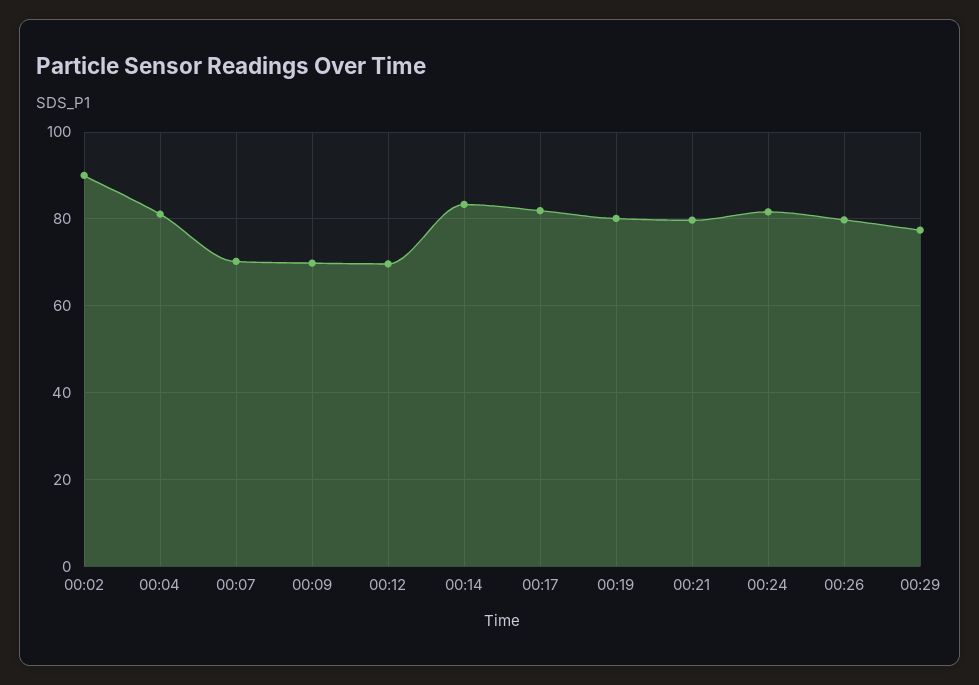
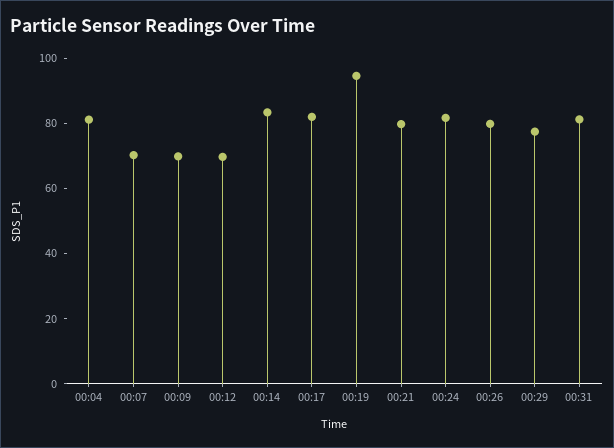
00:02: 90 -> none
00:19: 80 -> 95
00:31: none -> 80

